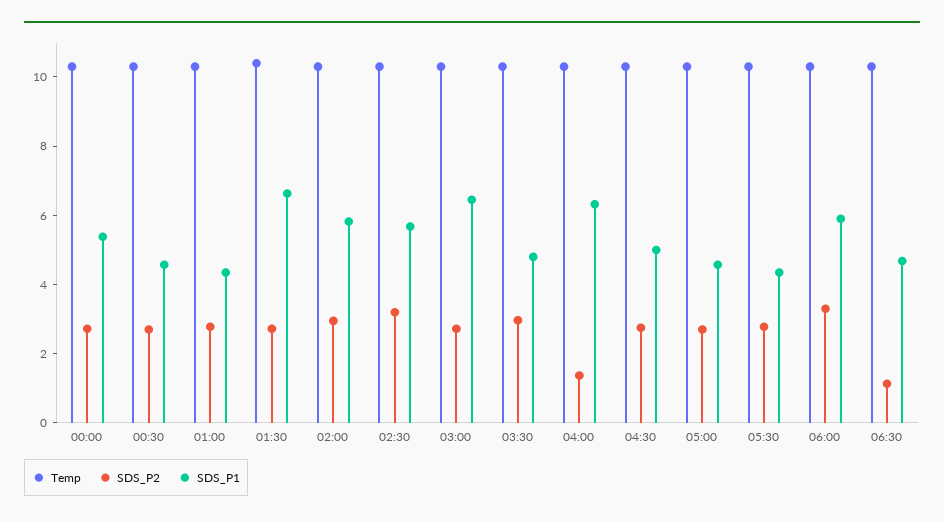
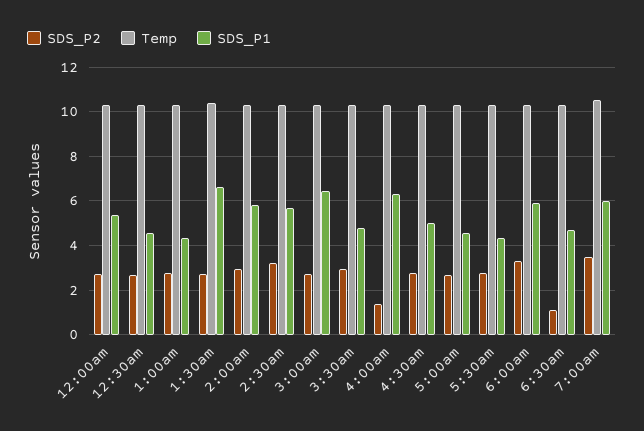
SDS_P2, 7:00am: none -> 3.5
Temp, 7:00am: none -> 10.5
SDS_P1, 7:00am: none -> 6

